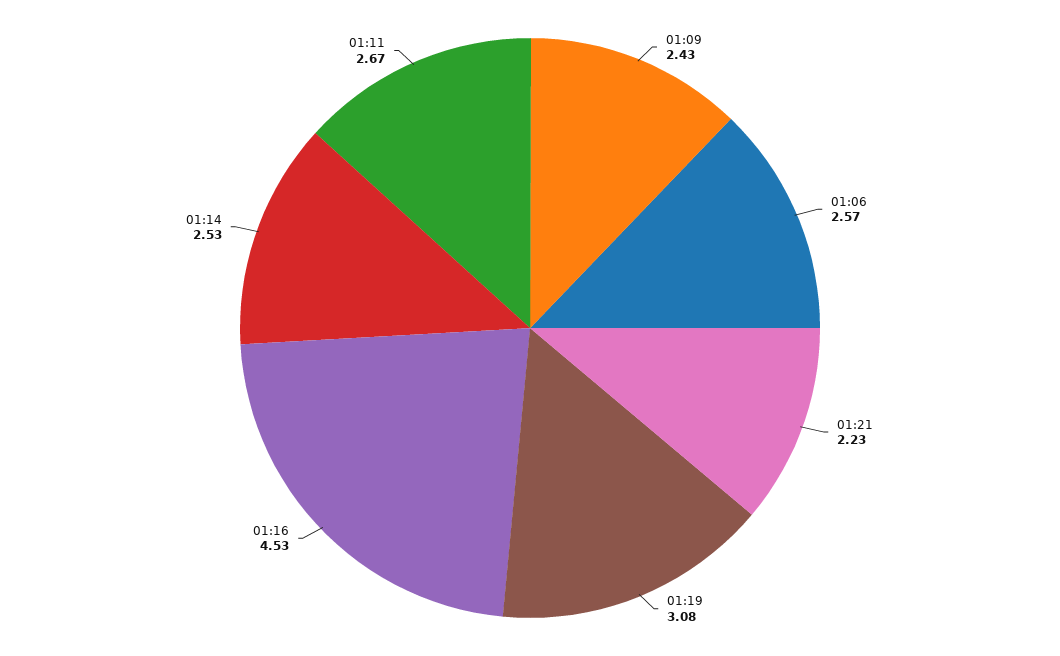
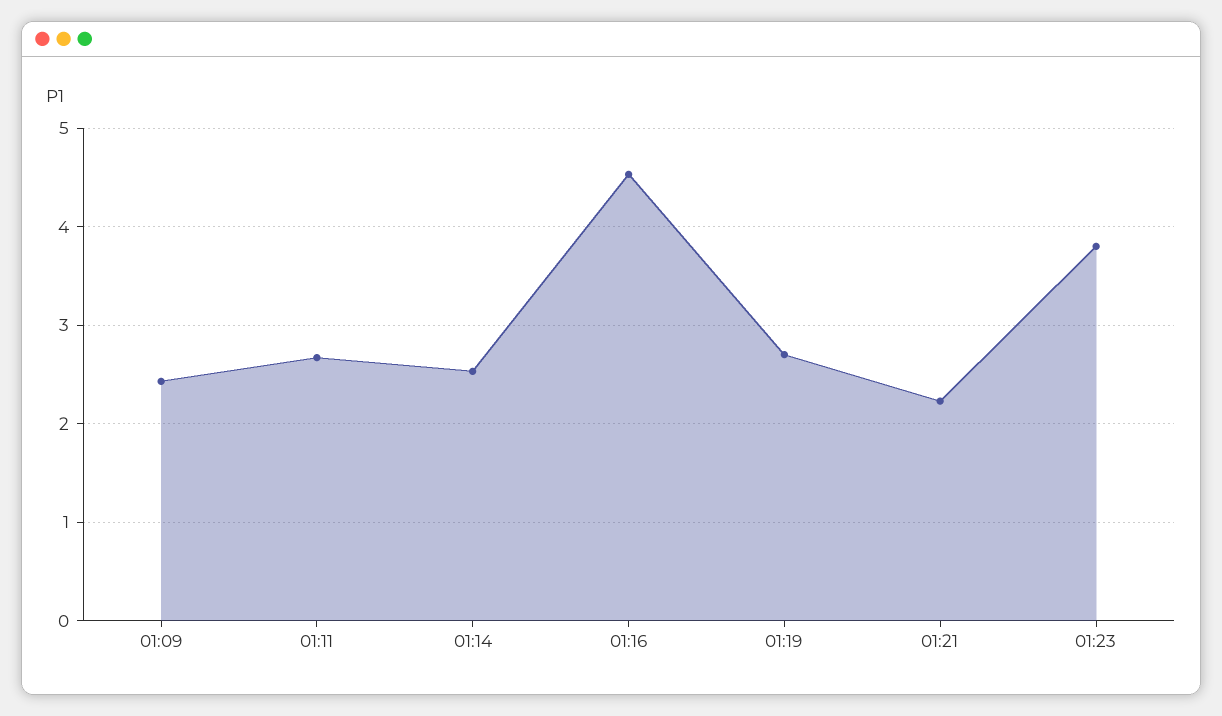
01:06: 2.57 -> none
01:19: 3.08 -> 2.7
01:23: none -> 3.8

